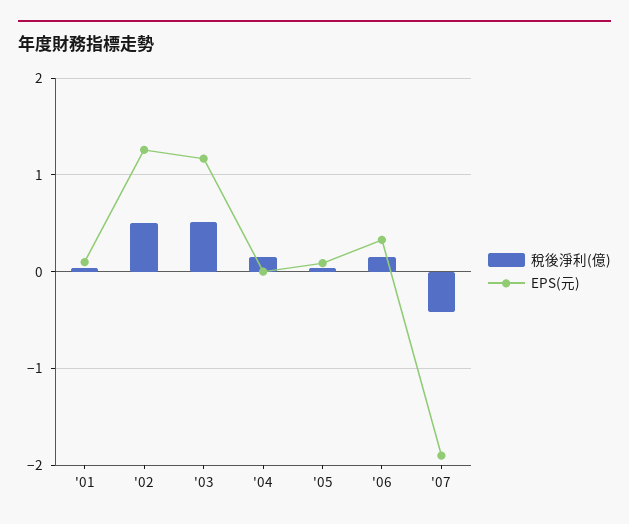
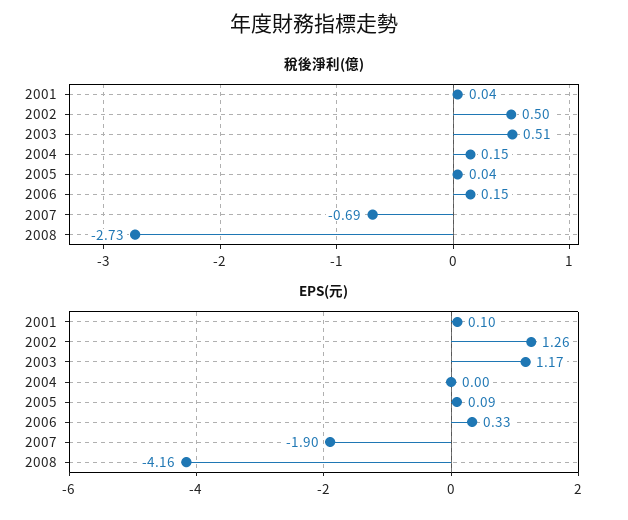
稅後淨利(億), '07: -0.4 -> -0.69
稅後淨利(億), 2008: none -> -2.73
EPS(元), 2008: none -> -4.16

